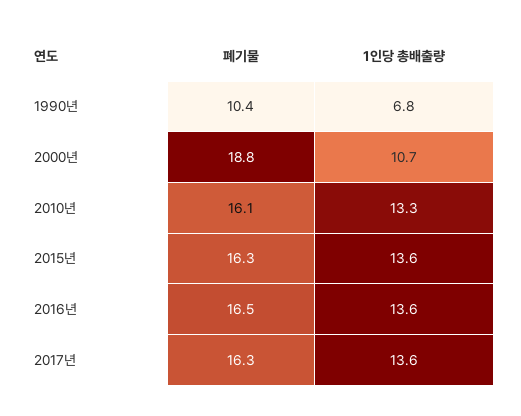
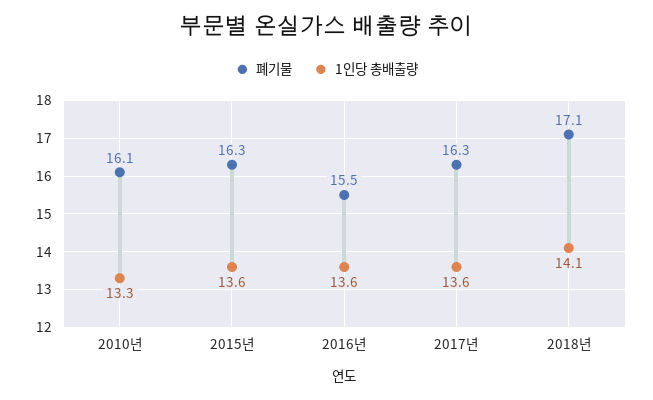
폐기물, 1990년: 10.4 -> none
1인당 총배출량, 1990년: 6.8 -> none
폐기물, 2000년: 18.8 -> none
1인당 총배출량, 2000년: 10.7 -> none
폐기물, 2016년: 16.5 -> 15.5
폐기물, 2018년: none -> 17.1
1인당 총배출량, 2018년: none -> 14.1

